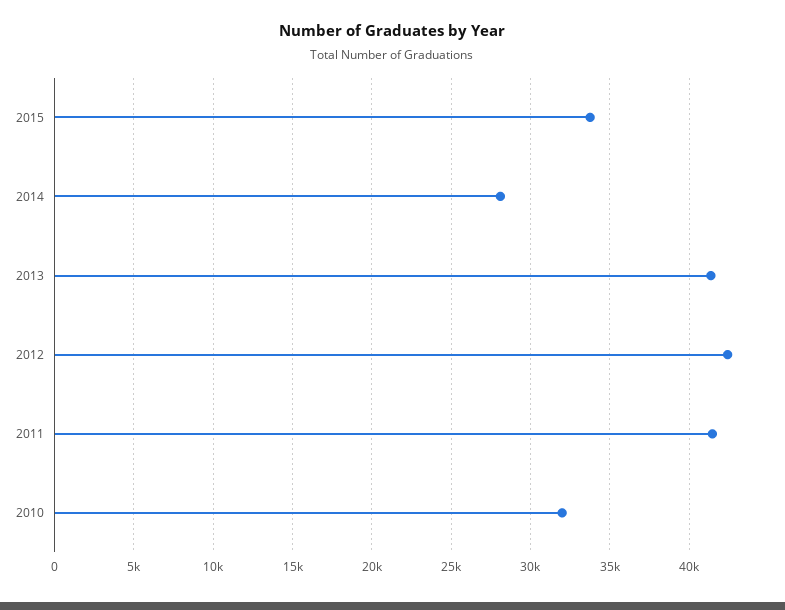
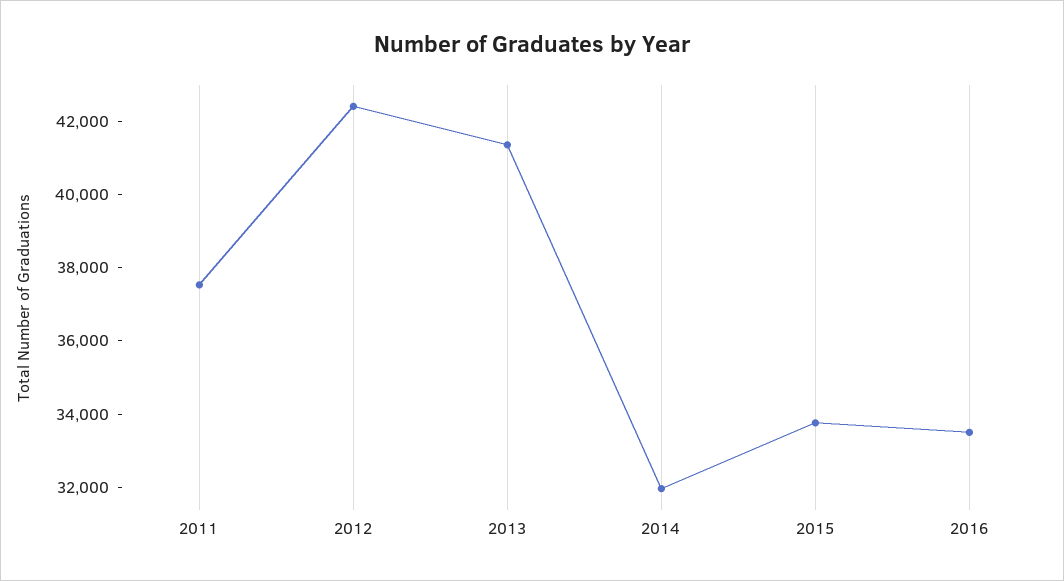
2014: 28000 -> 32000
2011: 41500 -> 37500
2010: 32000 -> none
2016: none -> 33500

